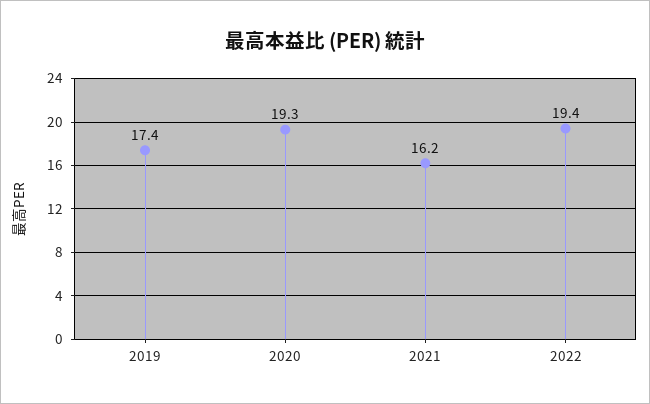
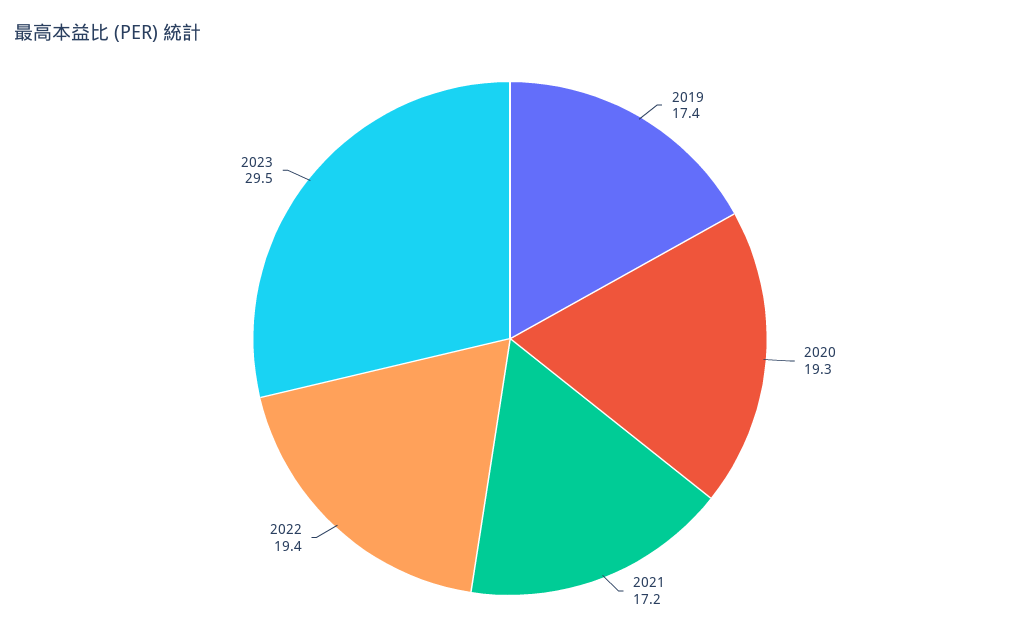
2021: 16.2 -> 17.2
2023: none -> 29.5

